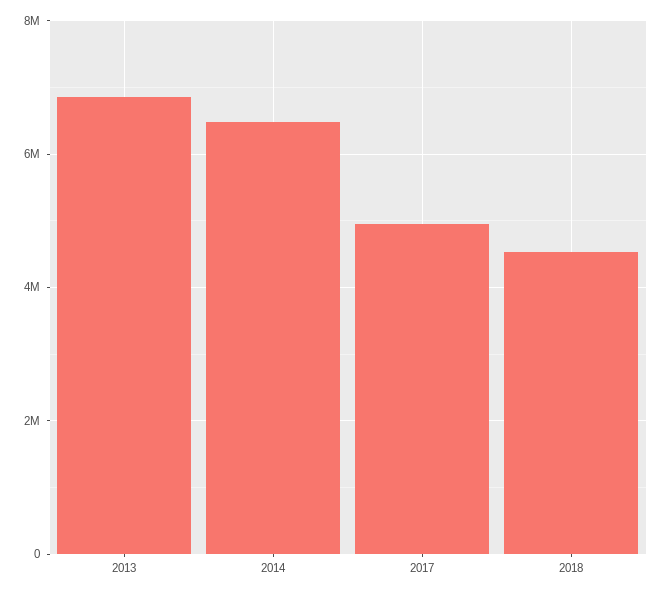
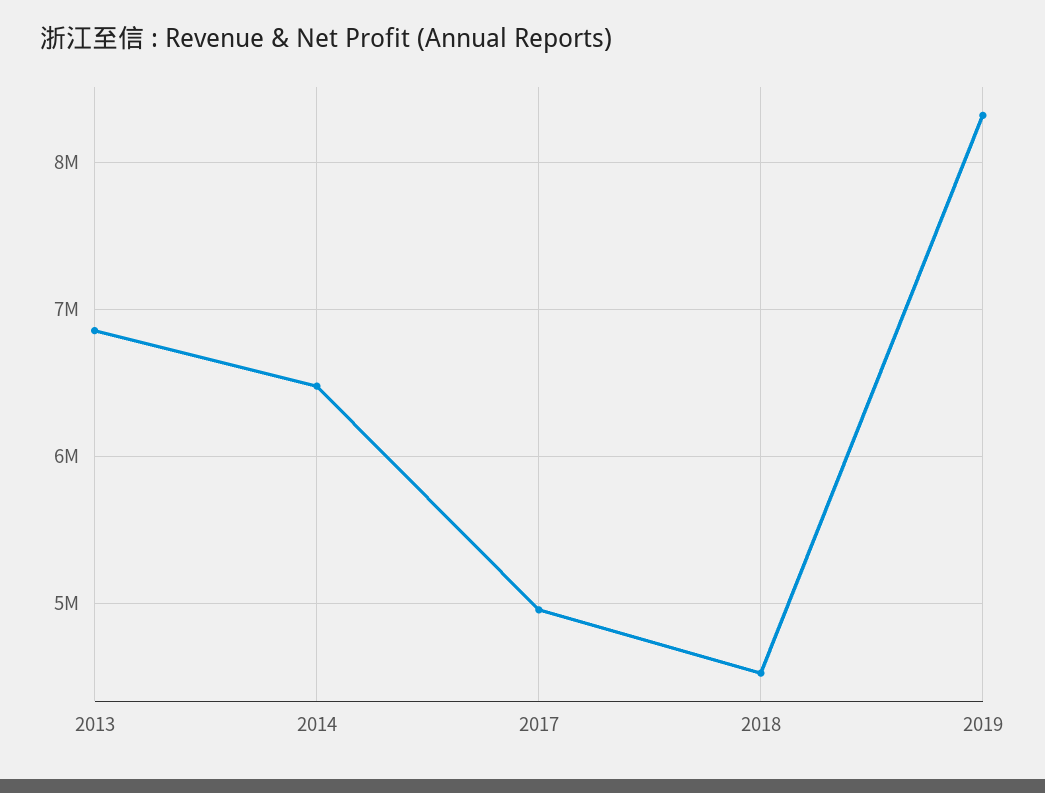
2019: none -> 8300000

